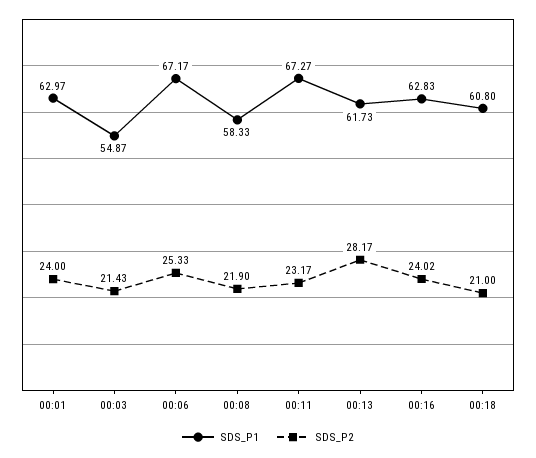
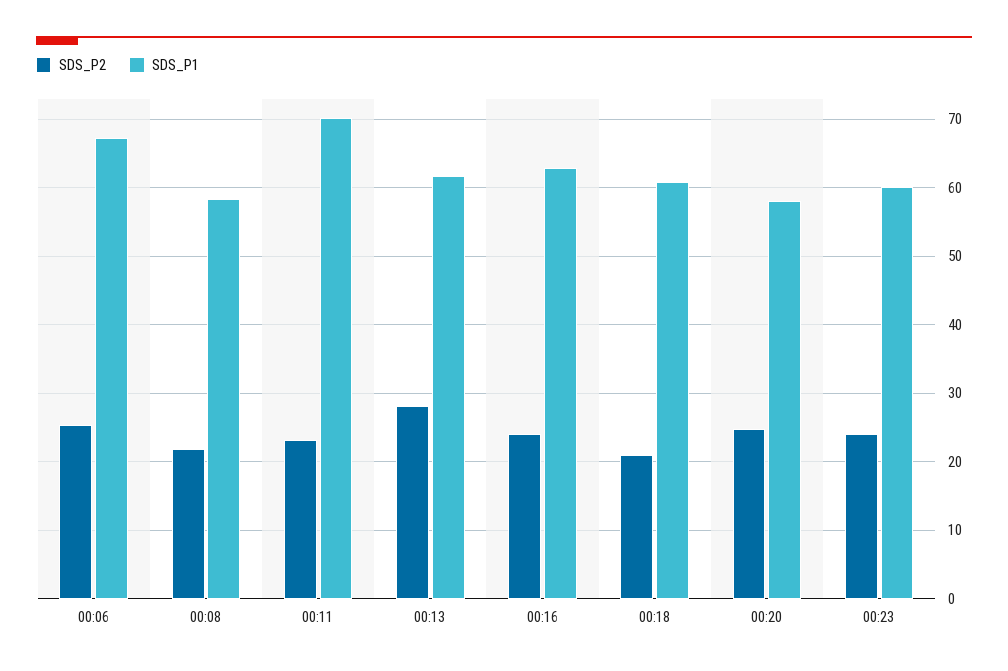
SDS_P1, 00:01: 62.97 -> none
SDS_P2, 00:01: 24 -> none
SDS_P1, 00:03: 54.87 -> none
SDS_P2, 00:03: 21.43 -> none
SDS_P1, 00:11: 67.27 -> 70
SDS_P2, 00:20: none -> 25
SDS_P1, 00:20: none -> 58
SDS_P2, 00:23: none -> 24
SDS_P1, 00:23: none -> 60

